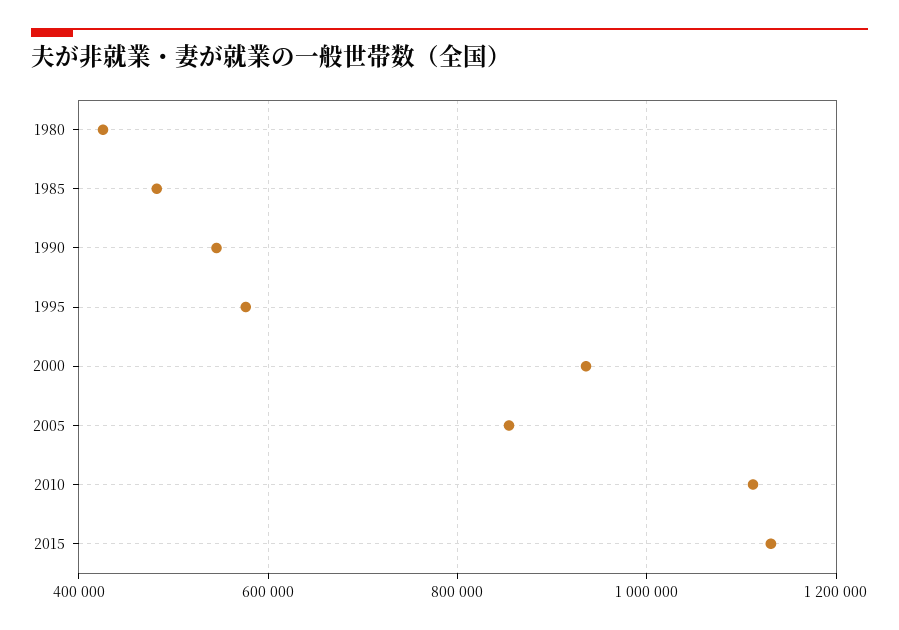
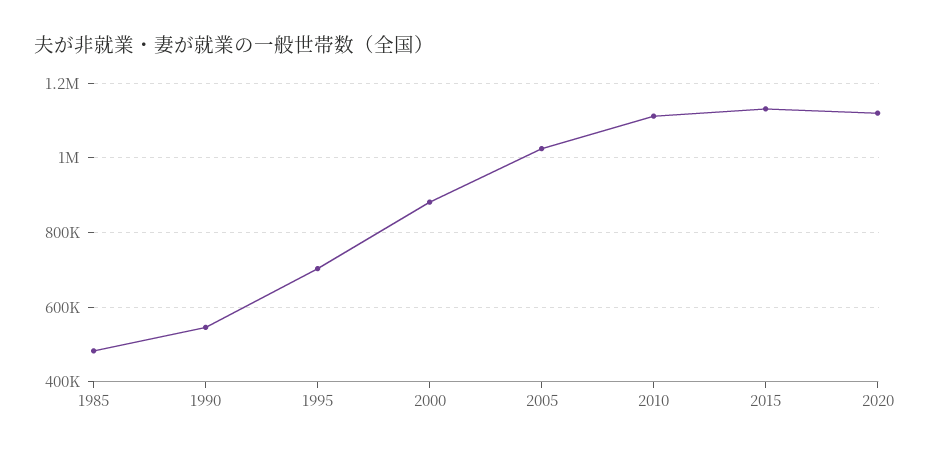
1980: 420000 -> none
1995: 580000 -> 700000
2000: 940000 -> 880000
2005: 860000 -> 1020000
2020: none -> 1120000

